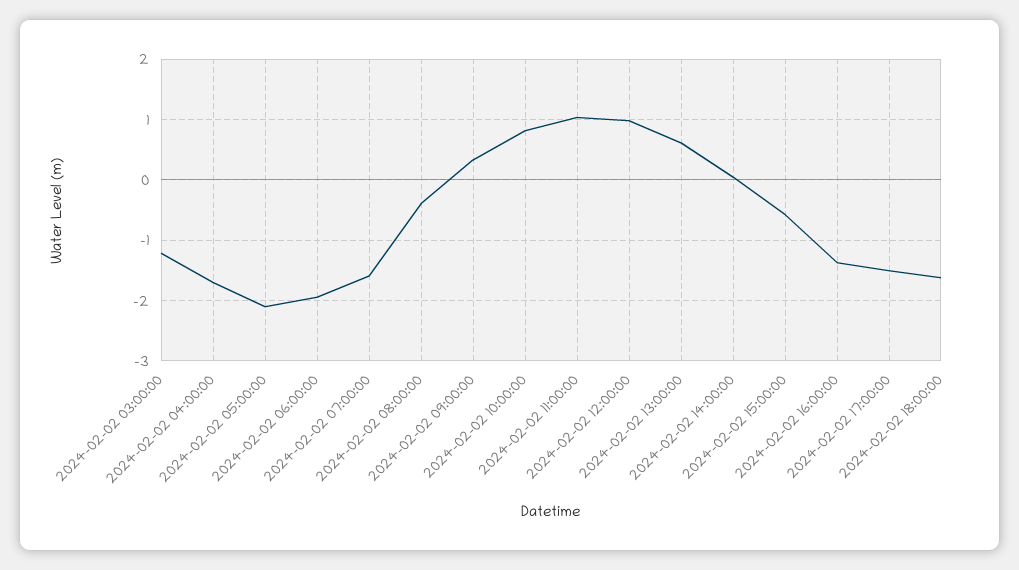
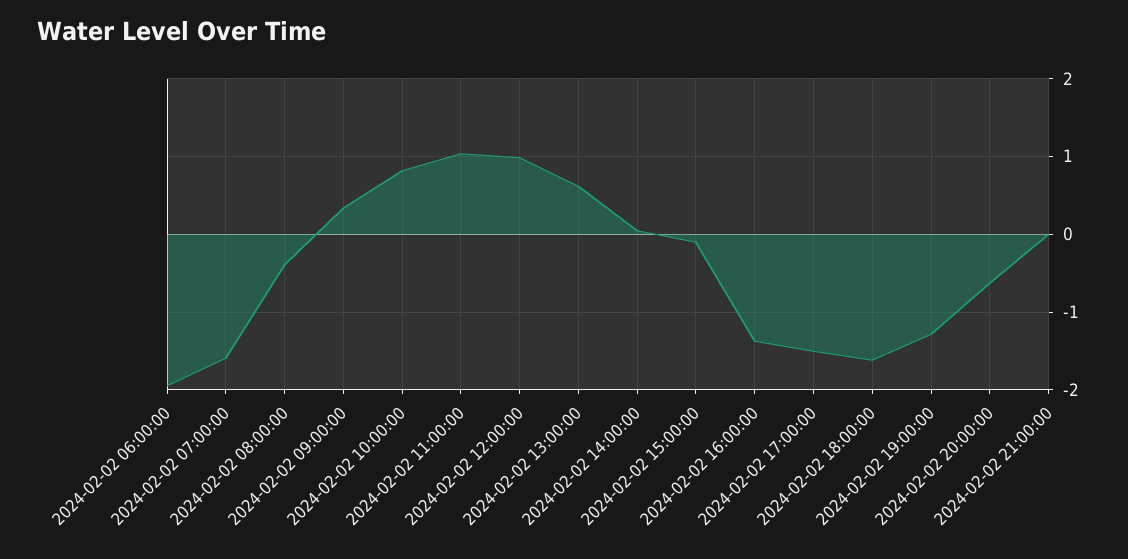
2024-02-02 03:00:00: -1.2 -> none
2024-02-02 04:00:00: -1.7 -> none
2024-02-02 05:00:00: -2.1 -> none
2024-02-02 15:00:00: -0.6 -> -0.1
2024-02-02 19:00:00: none -> -1.3
2024-02-02 20:00:00: none -> -0.6
2024-02-02 21:00:00: none -> 0

